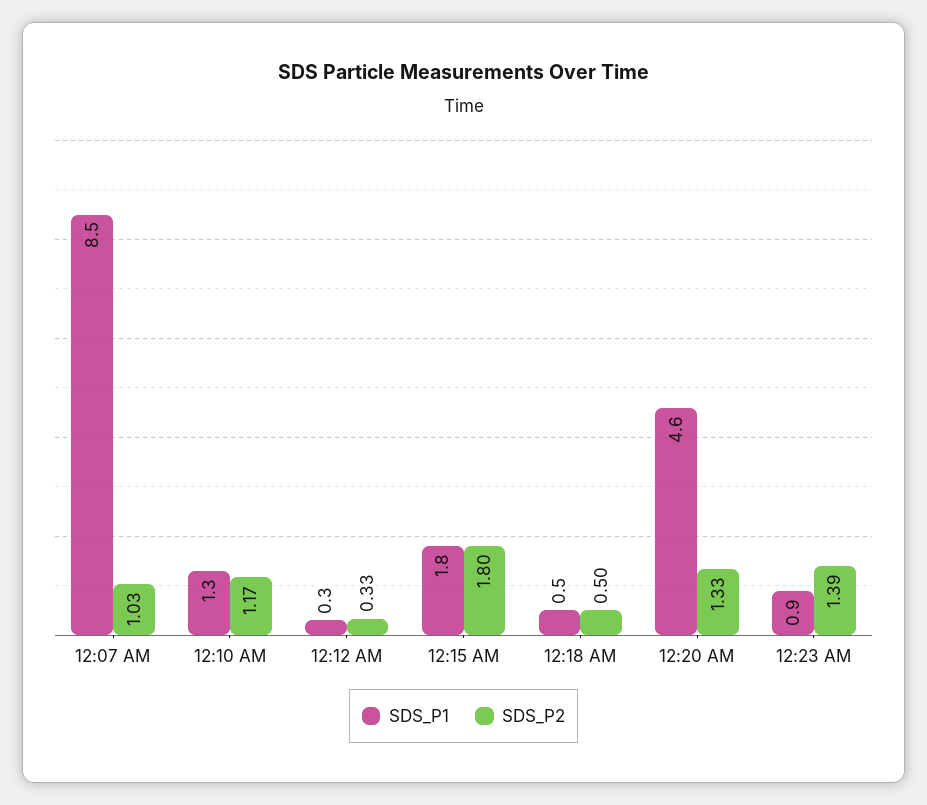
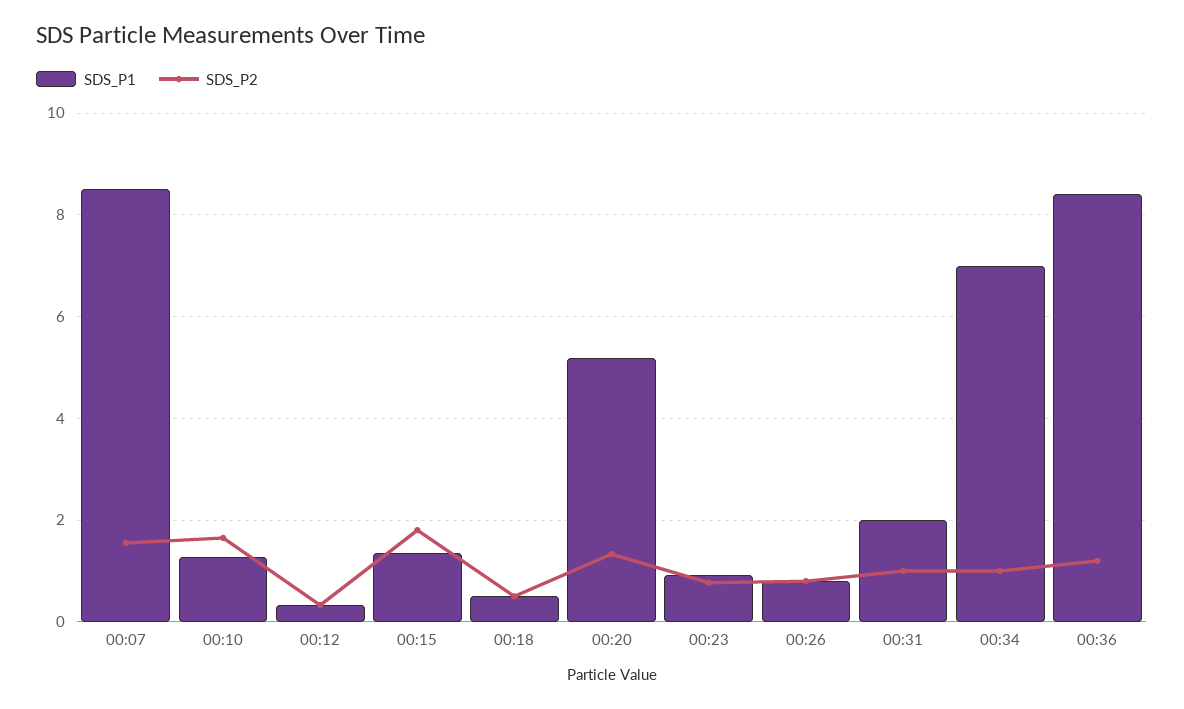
SDS_P2, 12:07 AM: 1.03 -> 1.6
SDS_P2, 12:10 AM: 1.17 -> 1.6
SDS_P1, 12:15 AM: 1.8 -> 1.4
SDS_P1, 12:20 AM: 4.6 -> 5.2
SDS_P2, 12:23 AM: 1.39 -> 0.8
SDS_P1, 00:26: none -> 0.8
SDS_P2, 00:26: none -> 0.8
SDS_P1, 00:31: none -> 2
SDS_P2, 00:31: none -> 1
SDS_P1, 00:34: none -> 7
SDS_P2, 00:34: none -> 1
SDS_P1, 00:36: none -> 8.4
SDS_P2, 00:36: none -> 1.2

